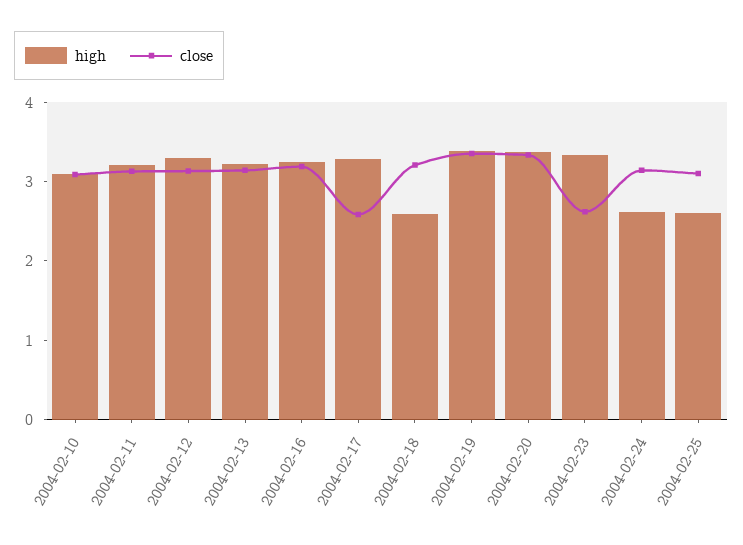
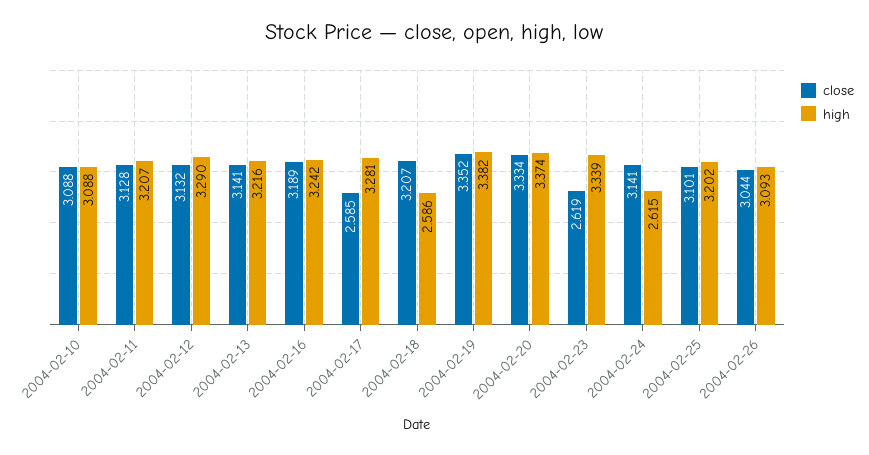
high, 2004-02-25: 2.6 -> 3.202
close, 2004-02-26: none -> 3.044
high, 2004-02-26: none -> 3.093

